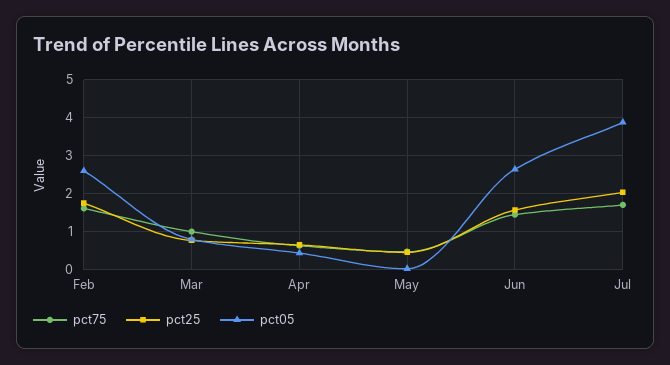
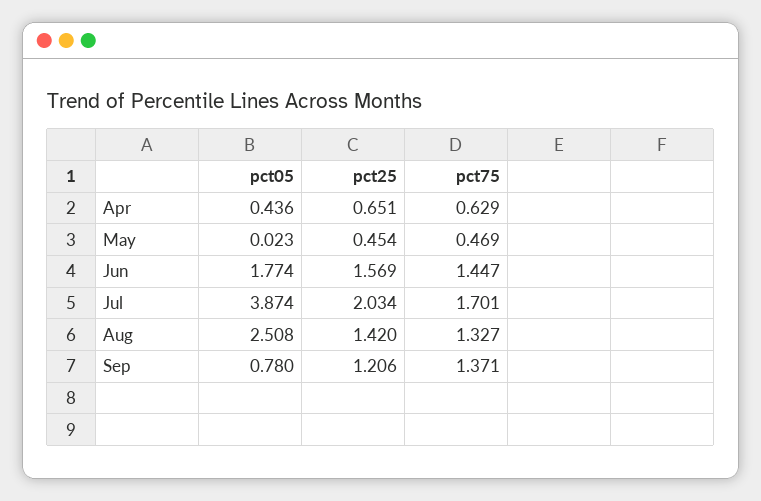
pct75, Feb: 1.6 -> none
pct25, Feb: 1.8 -> none
pct05, Feb: 2.6 -> none
pct75, Mar: 1 -> none
pct25, Mar: 0.8 -> none
pct05, Mar: 0.8 -> none
pct05, Jun: 2.6 -> 1.774
pct05, Aug: none -> 2.508
pct25, Aug: none -> 1.42
pct75, Aug: none -> 1.327
pct05, Sep: none -> 0.78
pct25, Sep: none -> 1.206
pct75, Sep: none -> 1.371

